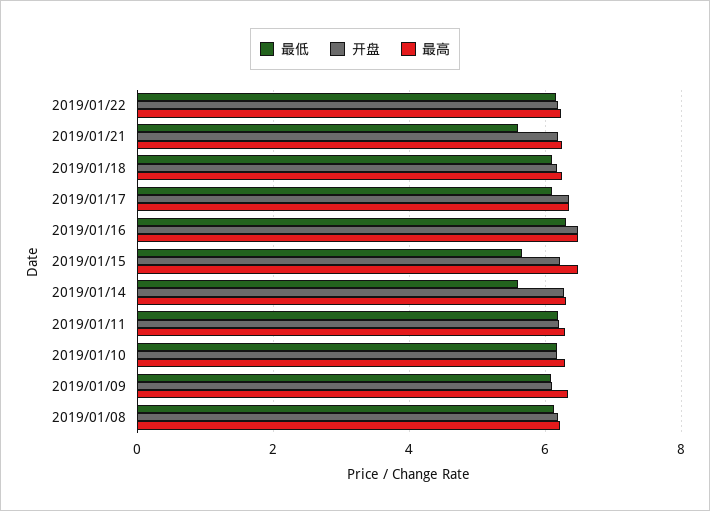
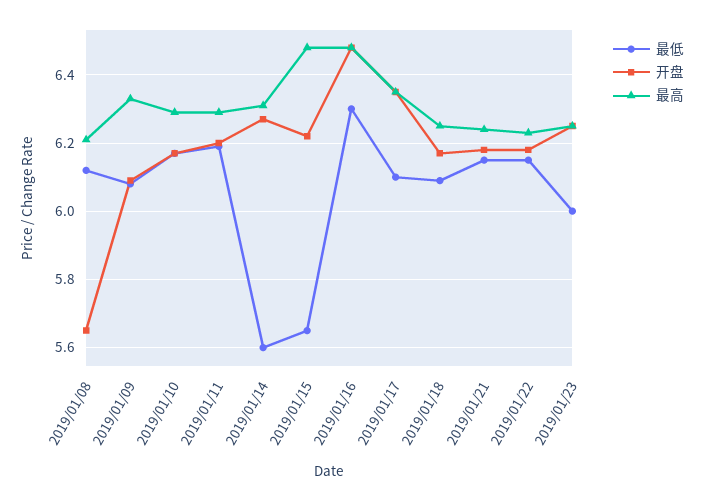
最低, 2019/01/21: 5.6 -> 6.15
开盘, 2019/01/08: 6.2 -> 5.65
最低, 2019/01/23: none -> 6
开盘, 2019/01/23: none -> 6.25
最高, 2019/01/23: none -> 6.25

